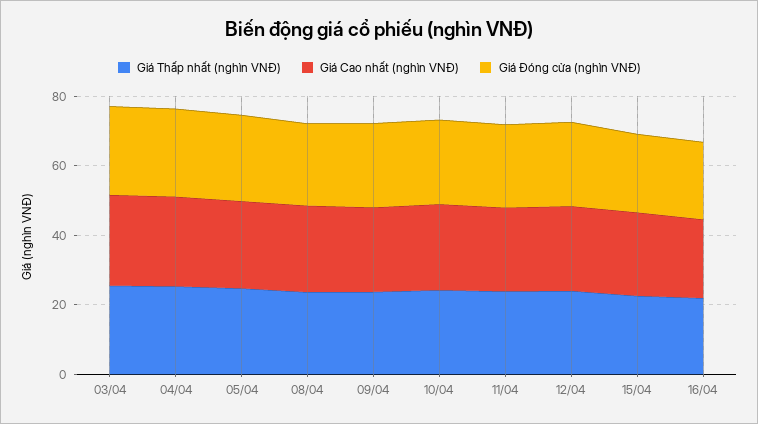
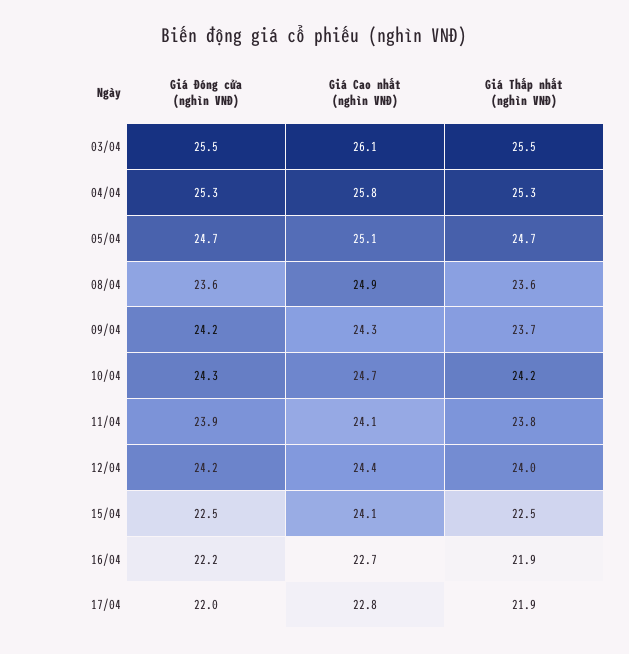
Giá Đóng cửa (nghìn VNĐ), 17/04: none -> 22
Giá Cao nhất (nghìn VNĐ), 17/04: none -> 22.8
Giá Thấp nhất (nghìn VNĐ), 17/04: none -> 21.9

